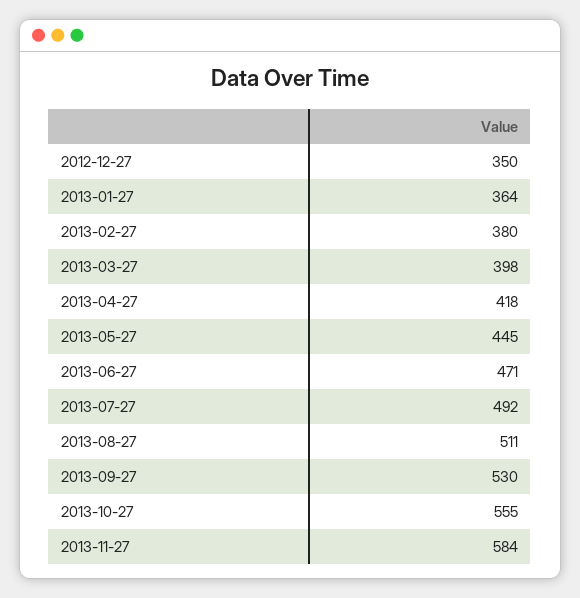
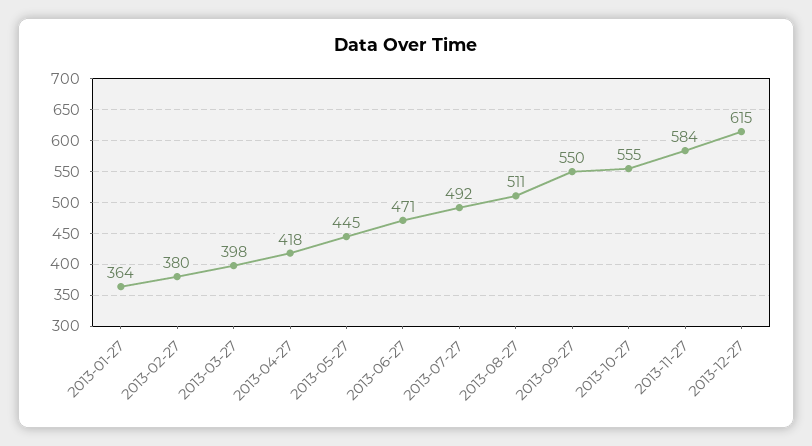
2012-12-27: 350 -> none
2013-09-27: 530 -> 550
2013-12-27: none -> 615

